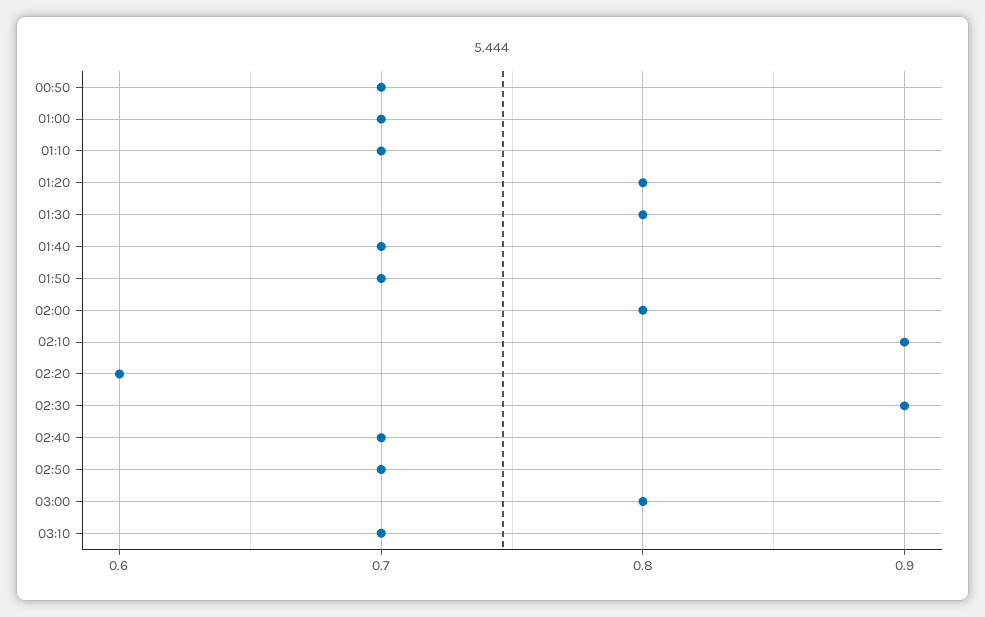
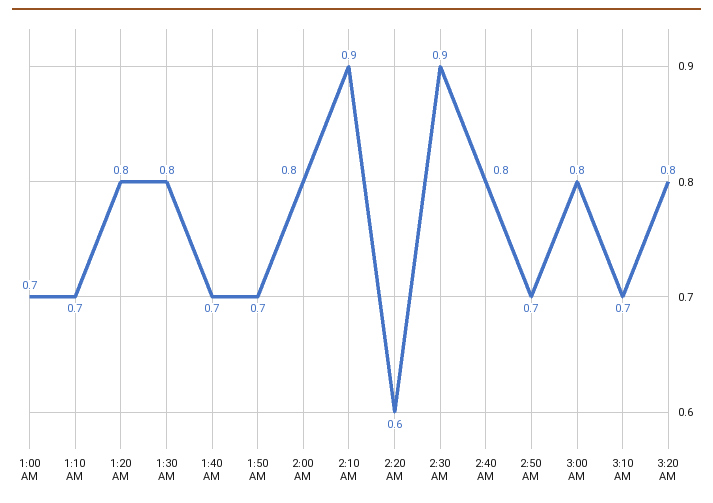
00:50: 0.7 -> none
02:40: 0.7 -> 0.8
3:20 AM: none -> 0.8

